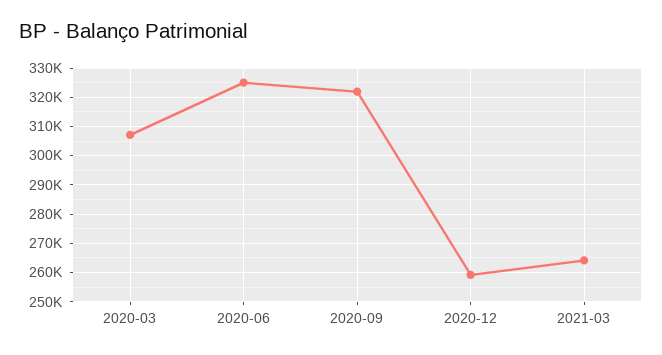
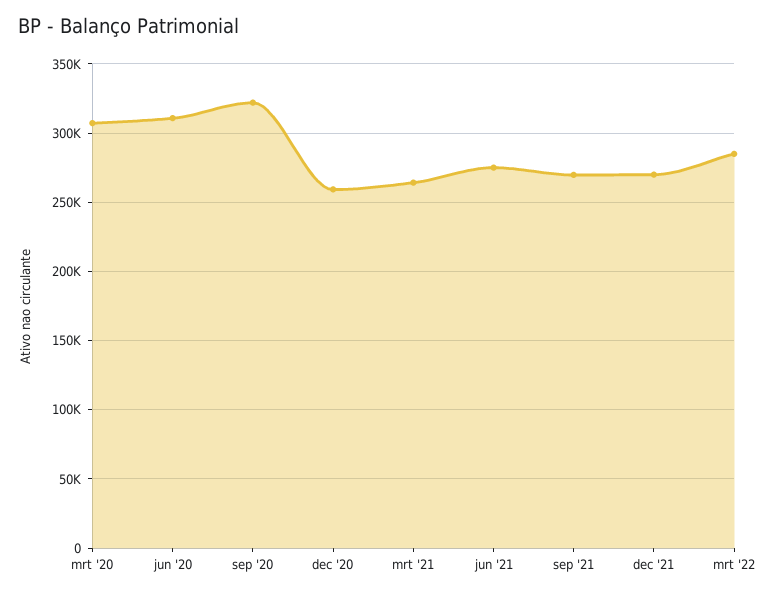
2020-06: 325000 -> 310000
jun '21: none -> 275000
sep '21: none -> 270000
dec '21: none -> 270000
mrt '22: none -> 285000

